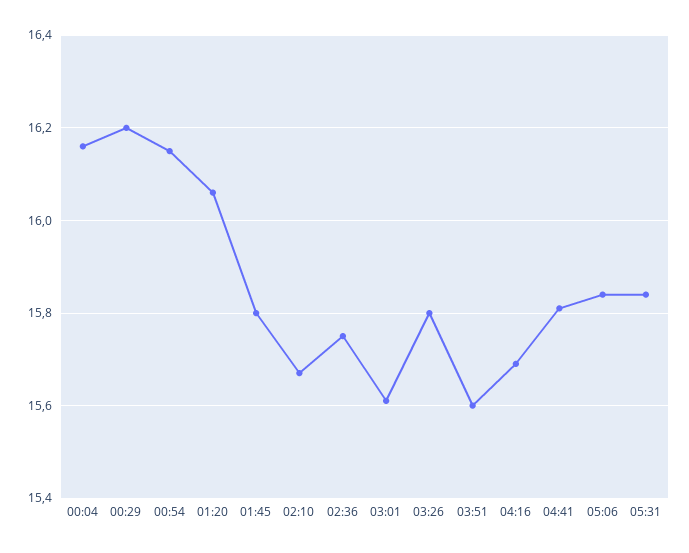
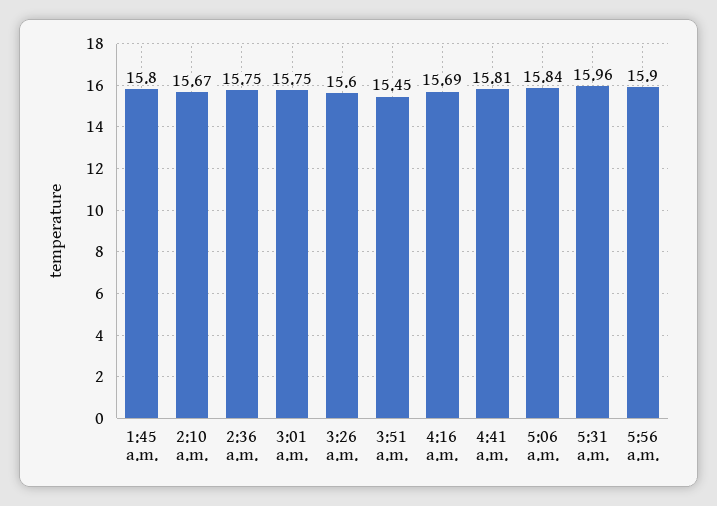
00:04: 16.15 -> none
00:29: 16.2 -> none
00:54: 16.15 -> none
01:20: 16.05 -> none
03:01: 15.6 -> 15.75
03:26: 15.8 -> 15.6
03:51: 15.6 -> 15.45
05:31: 15.85 -> 15.96
5:56 a.m.: none -> 15.9

